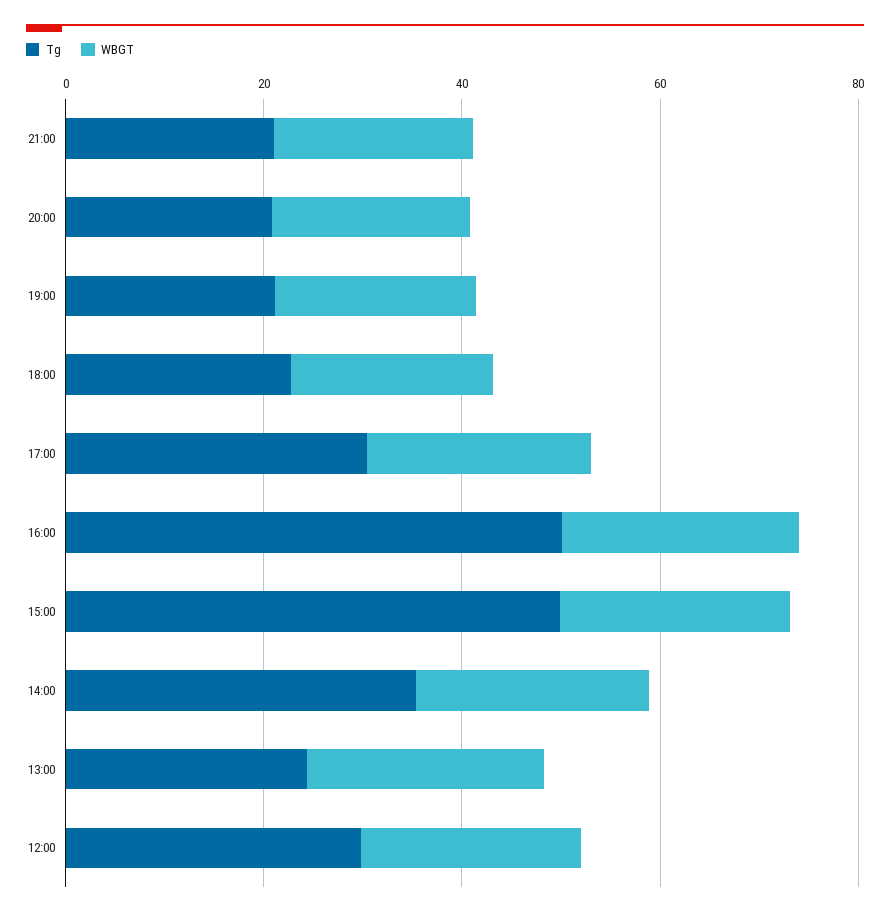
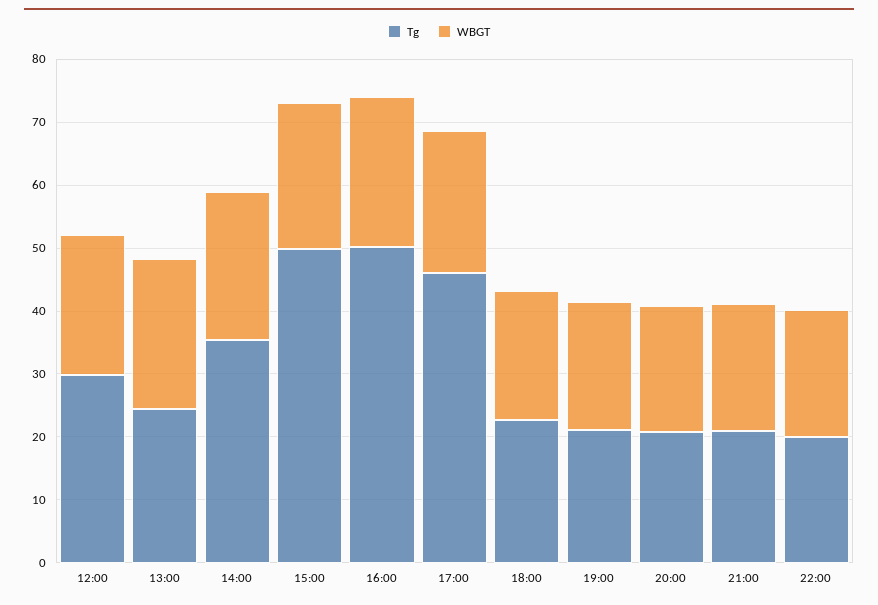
Tg, 17:00: 30 -> 46
Tg, 22:00: none -> 20
WBGT, 22:00: none -> 20

